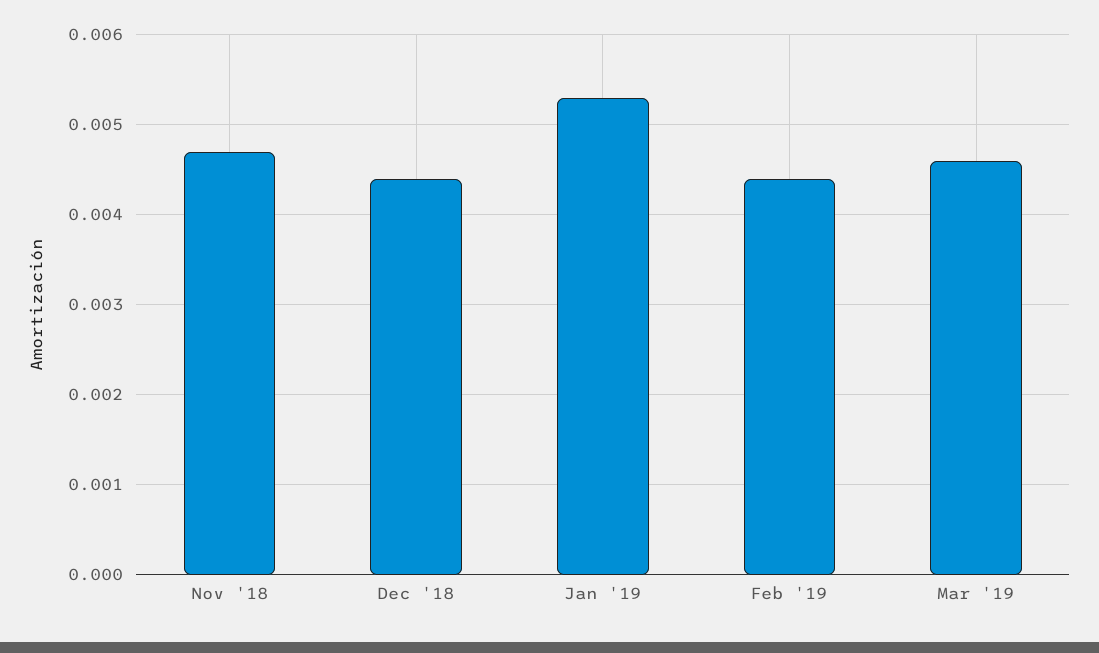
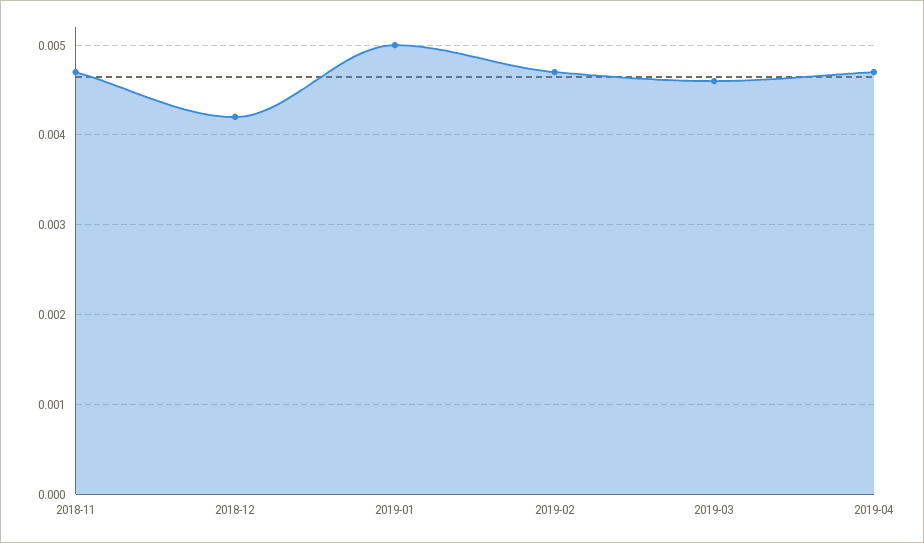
Dec '18: 0.0044 -> 0.0042
Jan '19: 0.0053 -> 0.005
Feb '19: 0.0044 -> 0.0047
2019-04: none -> 0.0047

